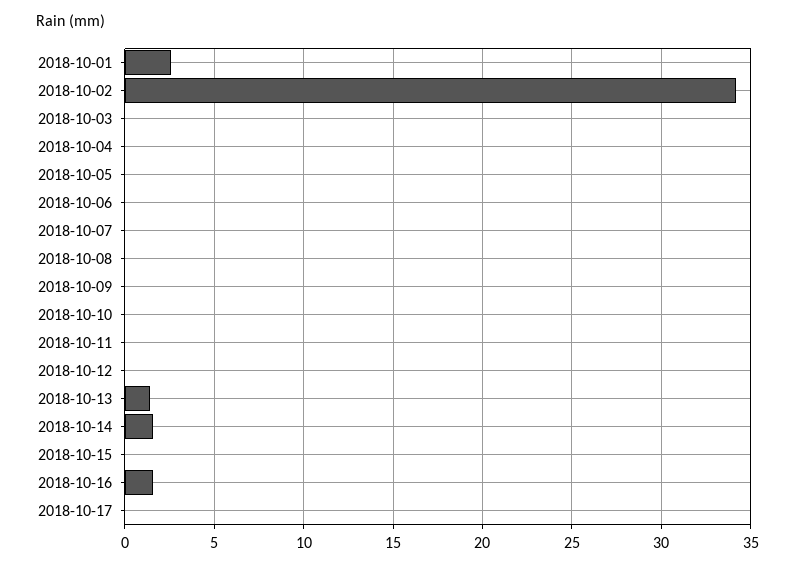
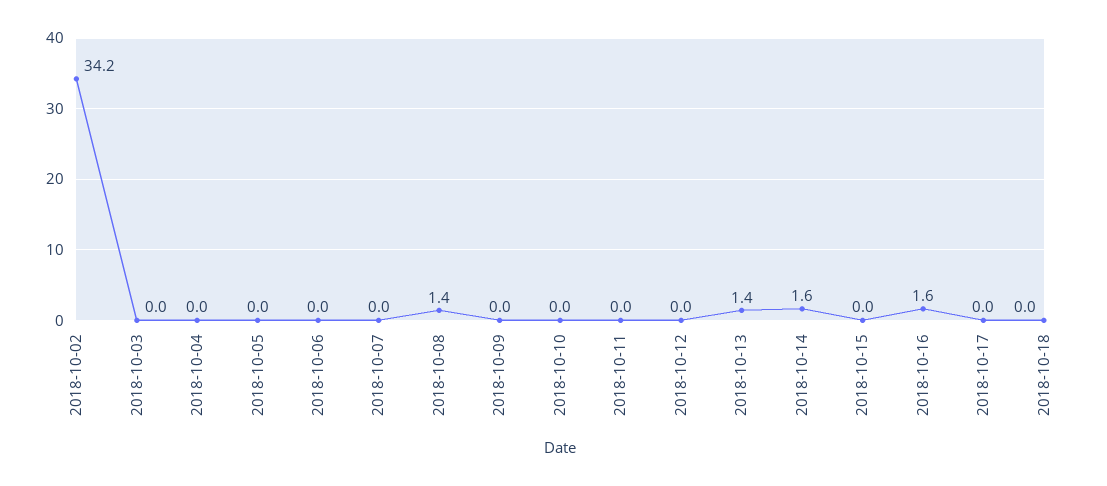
2018-10-01: 2.5 -> none
2018-10-08: 0 -> 1.4
2018-10-18: none -> 0

